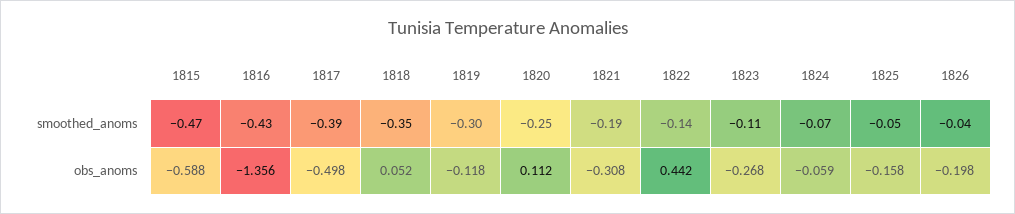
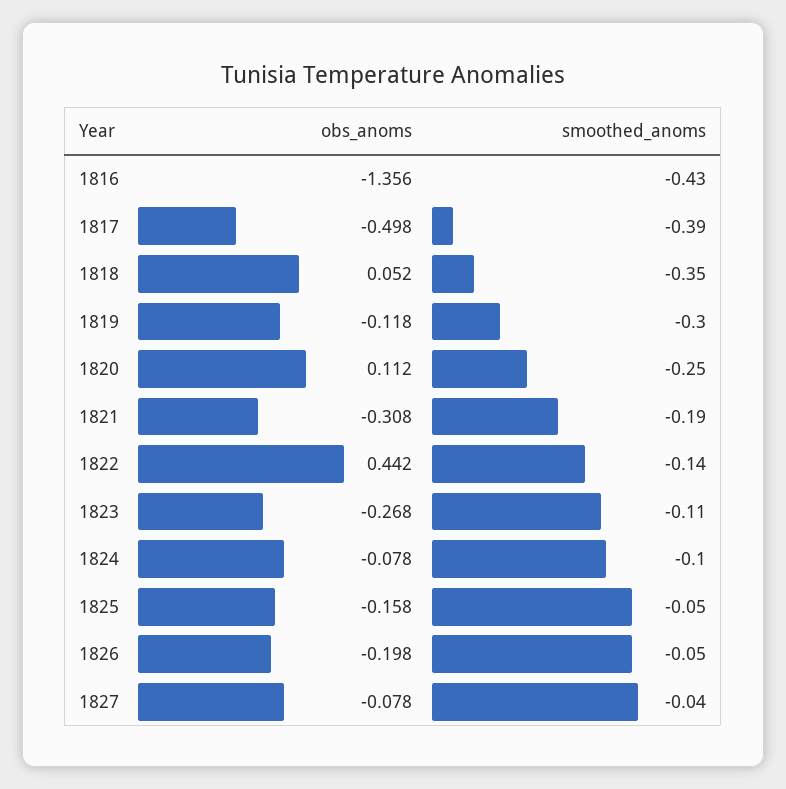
1815, smoothed_anoms: -0.47 -> none
1824, smoothed_anoms: -0.07 -> -0.1
1826, smoothed_anoms: -0.04 -> -0.05
1815, obs_anoms: -0.588 -> none
1824, obs_anoms: -0.059 -> -0.078
1827, obs_anoms: none -> -0.078
1827, smoothed_anoms: none -> -0.04

